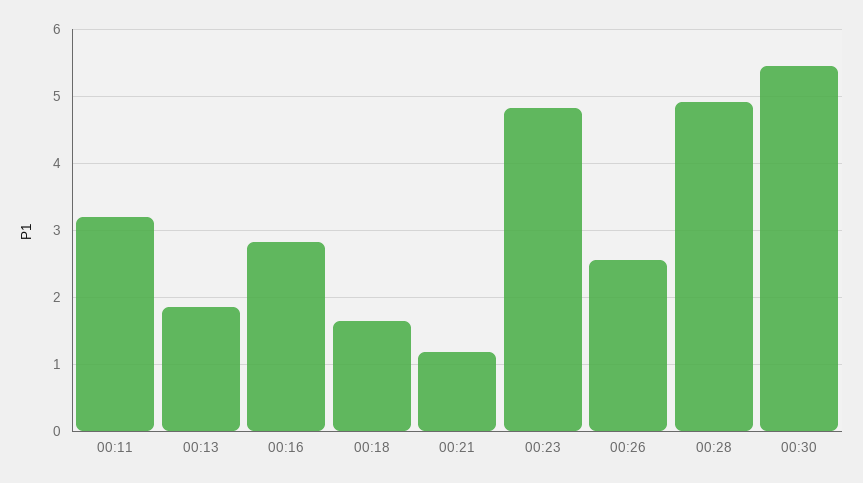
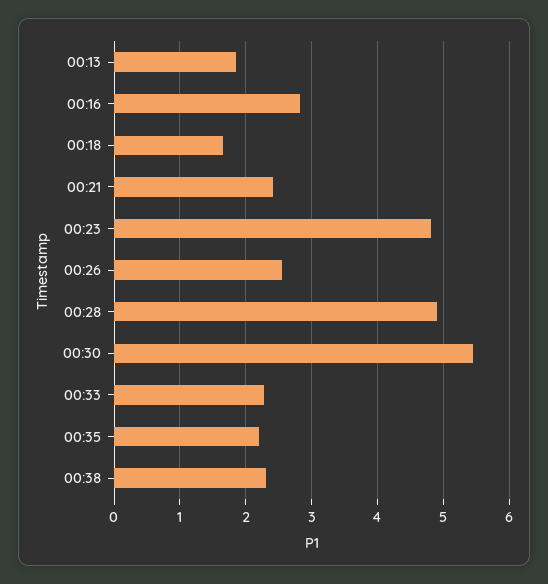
00:11: 3.2 -> none
00:21: 1.2 -> 2.4
00:33: none -> 2.3
00:35: none -> 2.2
00:38: none -> 2.3

